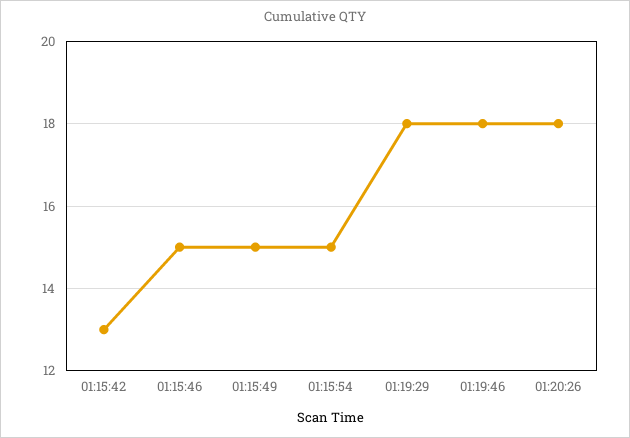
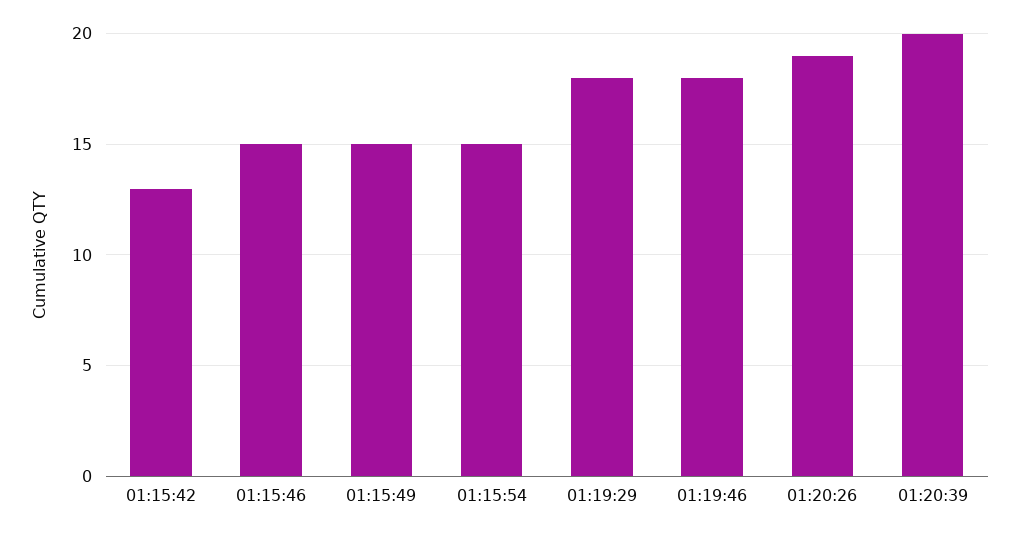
01:20:26: 18 -> 19
01:20:39: none -> 20

